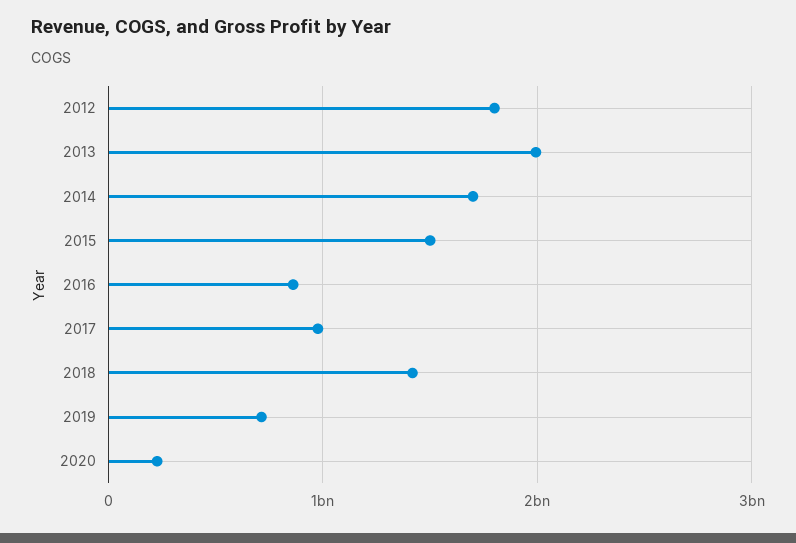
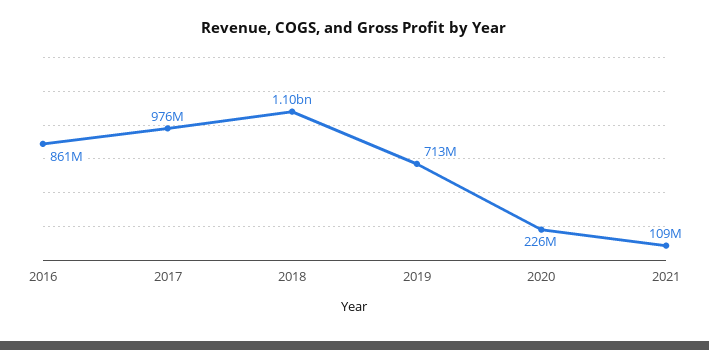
2012: 1800000000 -> none
2013: 2000000000 -> none
2014: 1700000000 -> none
2015: 1500000000 -> none
2018: 1400000000 -> 1100000000
2021: none -> 109000000

